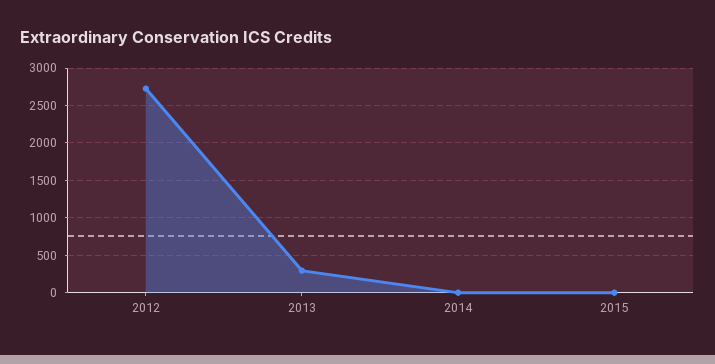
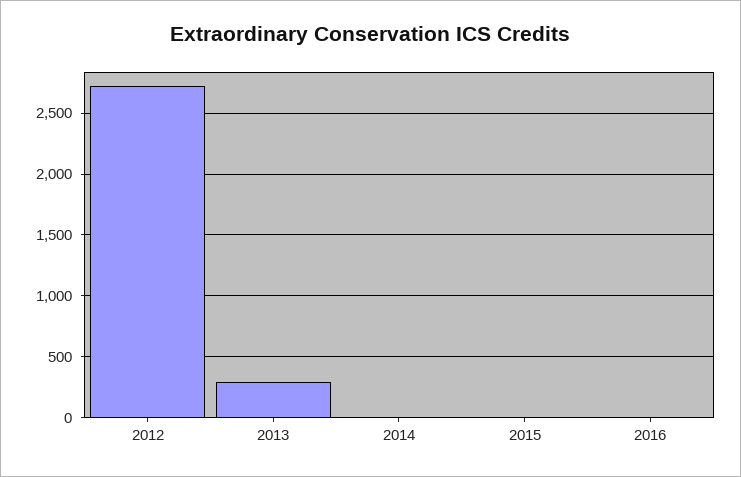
2016: none -> 0

